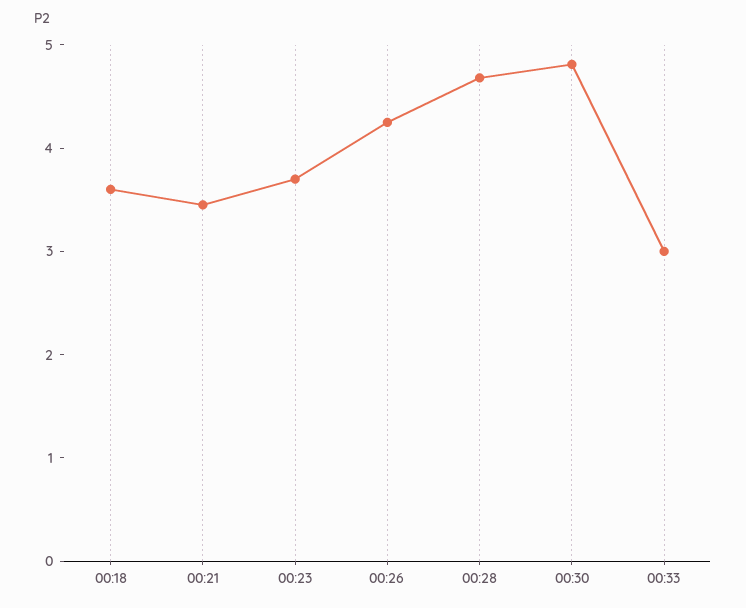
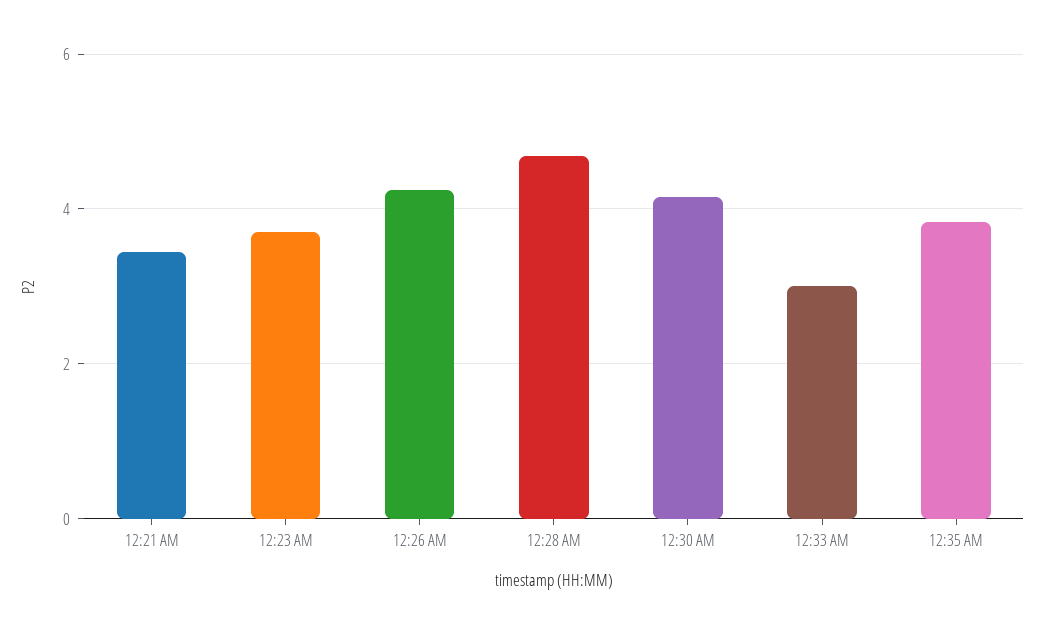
00:18: 3.6 -> none
00:30: 4.8 -> 4.2
12:35 AM: none -> 3.8

